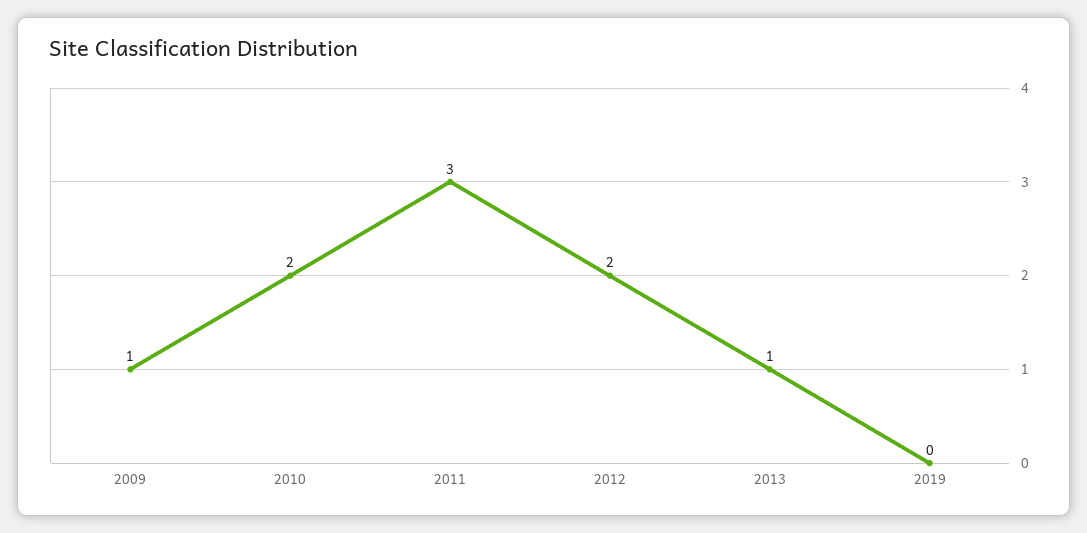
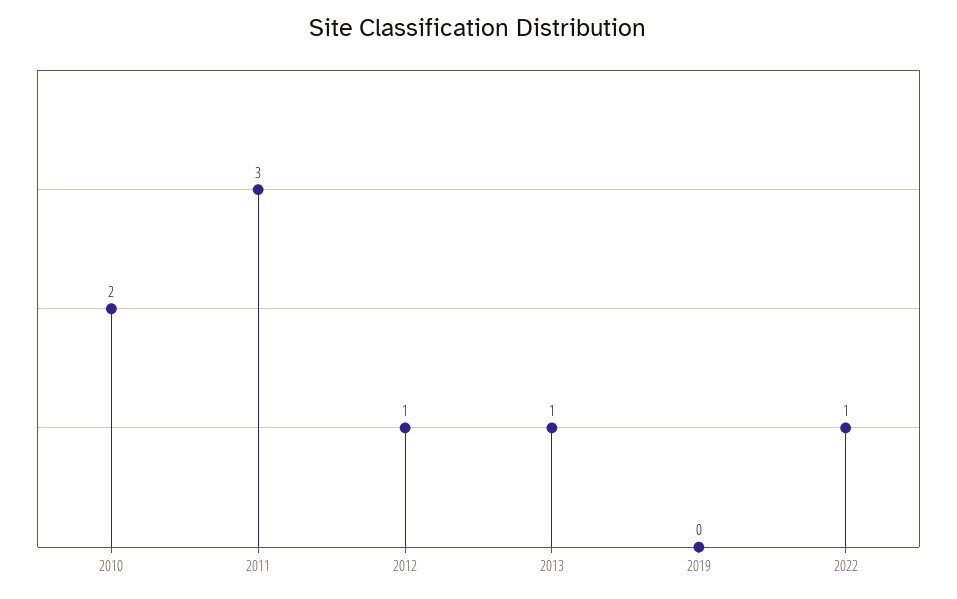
2009: 1 -> none
2012: 2 -> 1
2022: none -> 1

